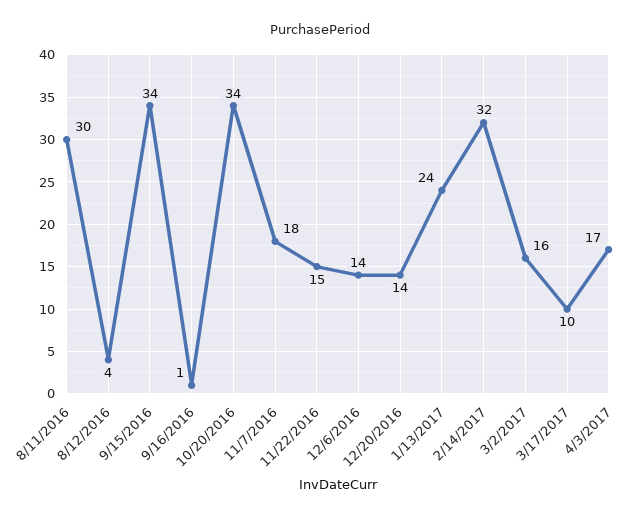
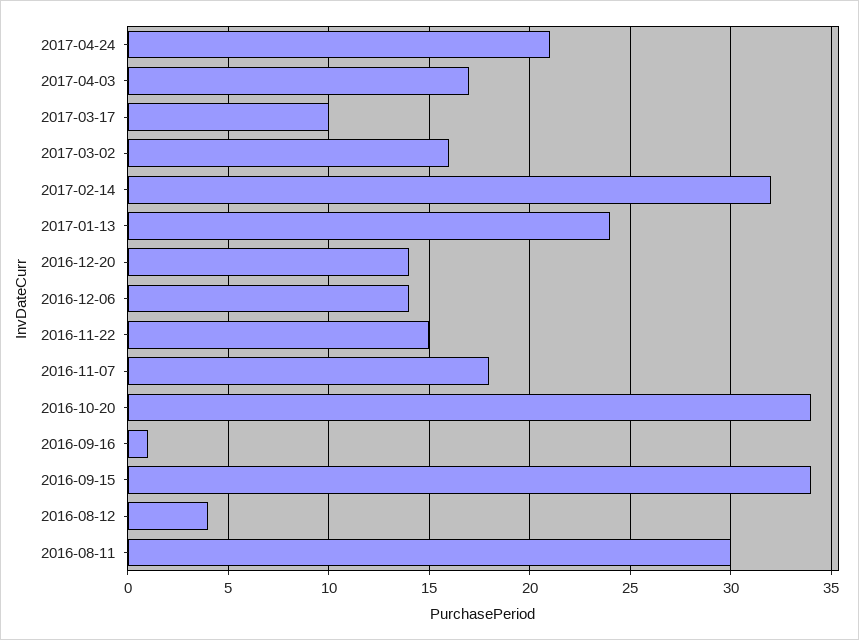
2017-04-24: none -> 21

